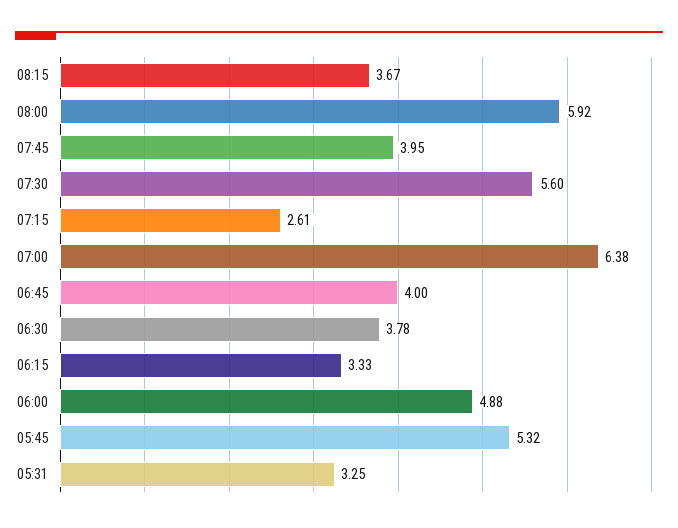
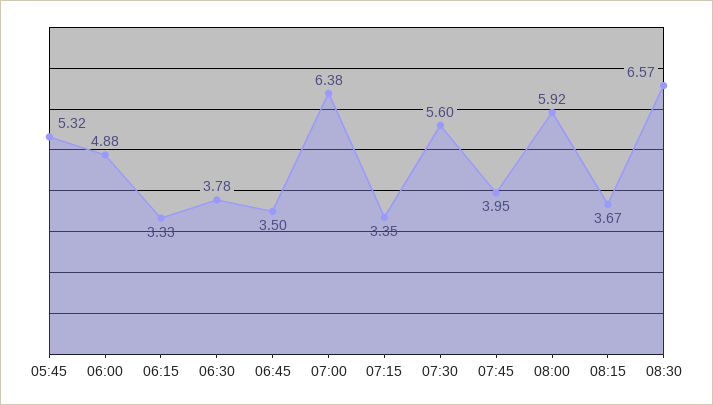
07:15: 2.61 -> 3.35
06:45: 4 -> 3.5
05:31: 3.25 -> none
08:30: none -> 6.57

